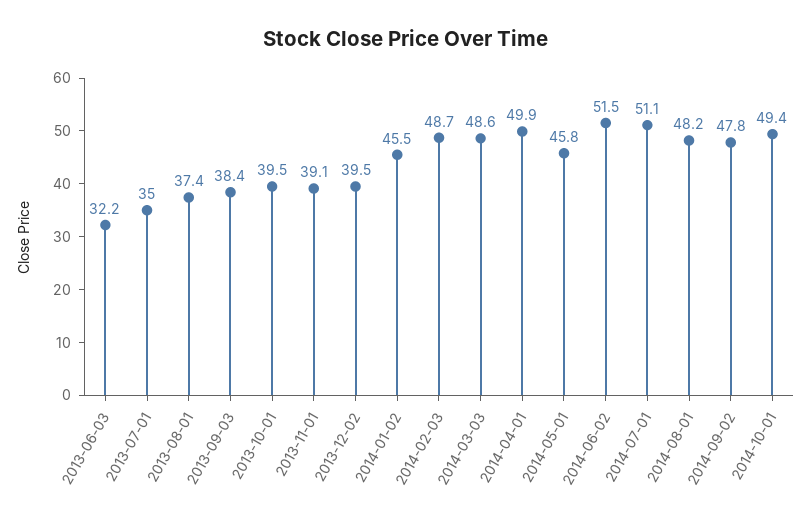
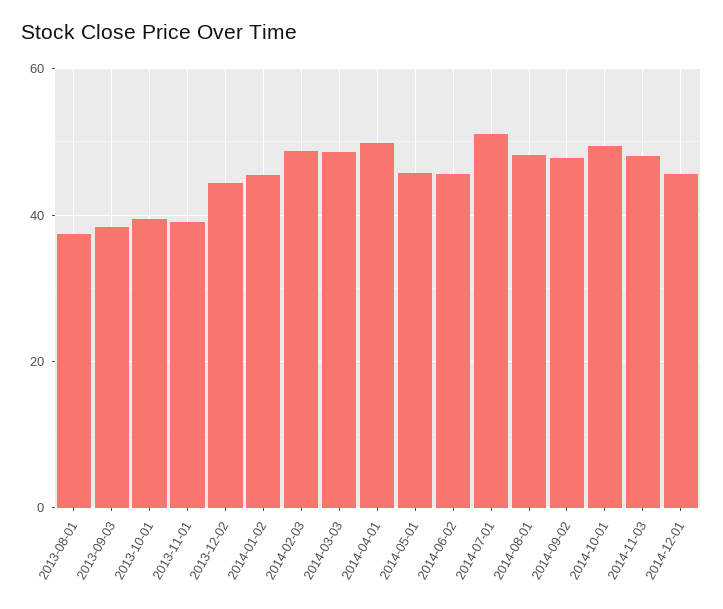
2013-06-03: 32.2 -> none
2013-07-01: 35 -> none
2013-12-02: 39.5 -> 44
2014-06-02: 51.5 -> 46
2014-11-03: none -> 48
2014-12-01: none -> 46

